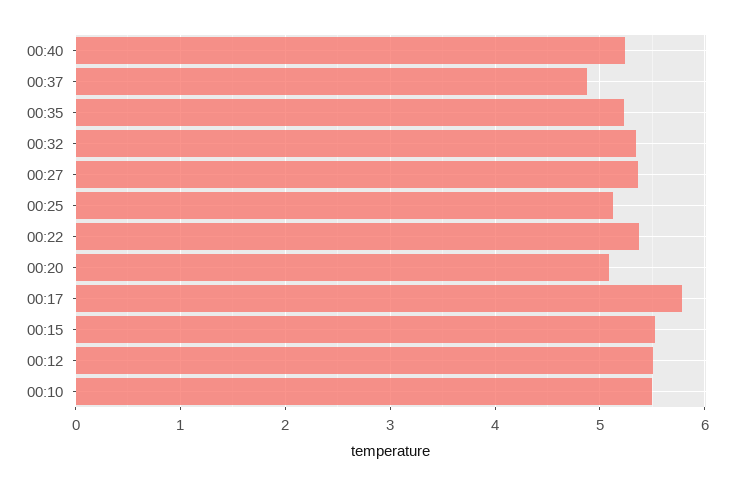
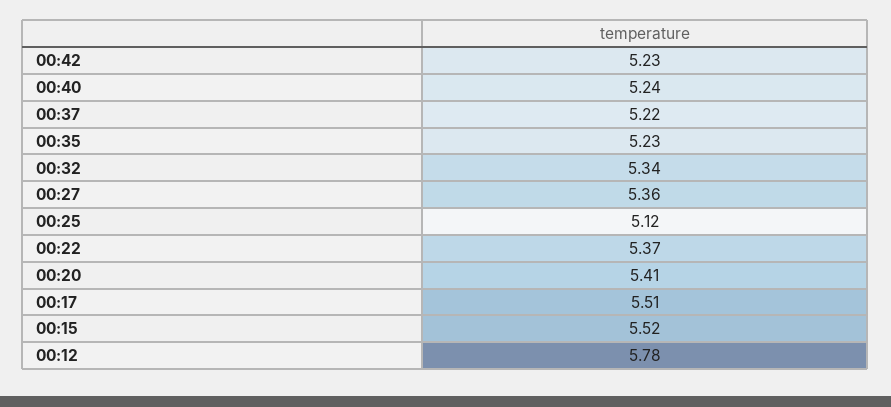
00:37: 4.9 -> 5.22
00:20: 5.1 -> 5.41
00:17: 5.8 -> 5.51
00:12: 5.5 -> 5.78
00:10: 5.5 -> none
00:42: none -> 5.23

